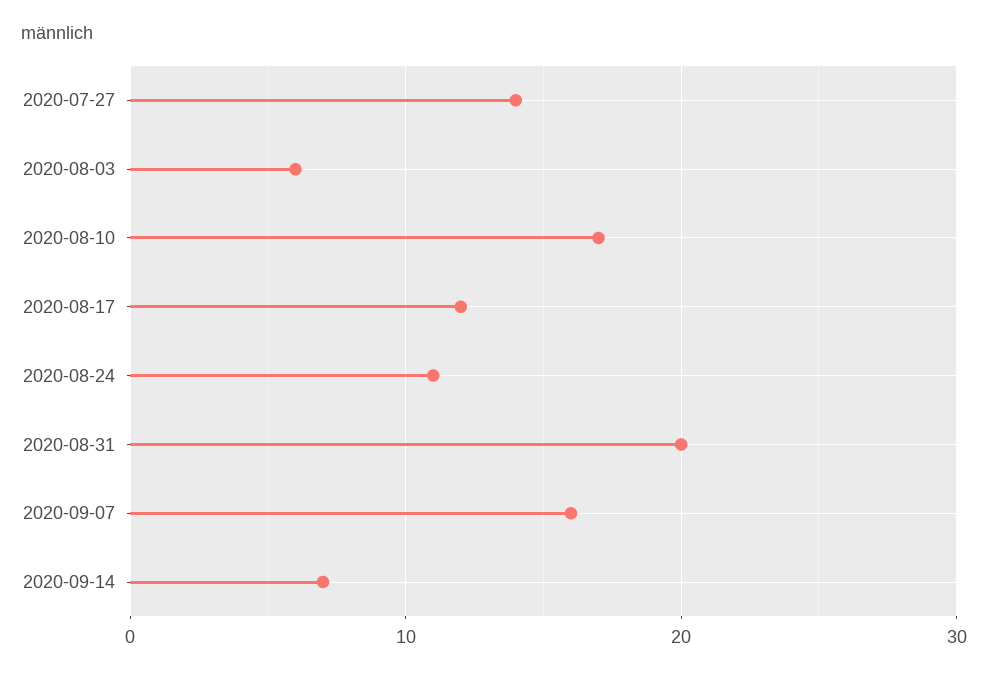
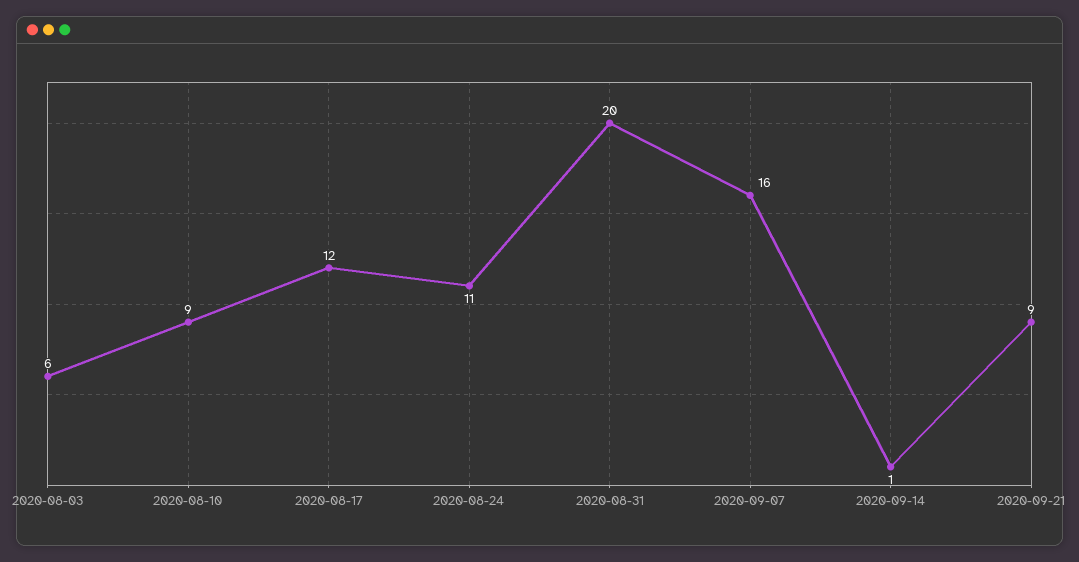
2020-07-27: 14 -> none
2020-08-10: 17 -> 9
2020-09-14: 7 -> 1
2020-09-21: none -> 9

